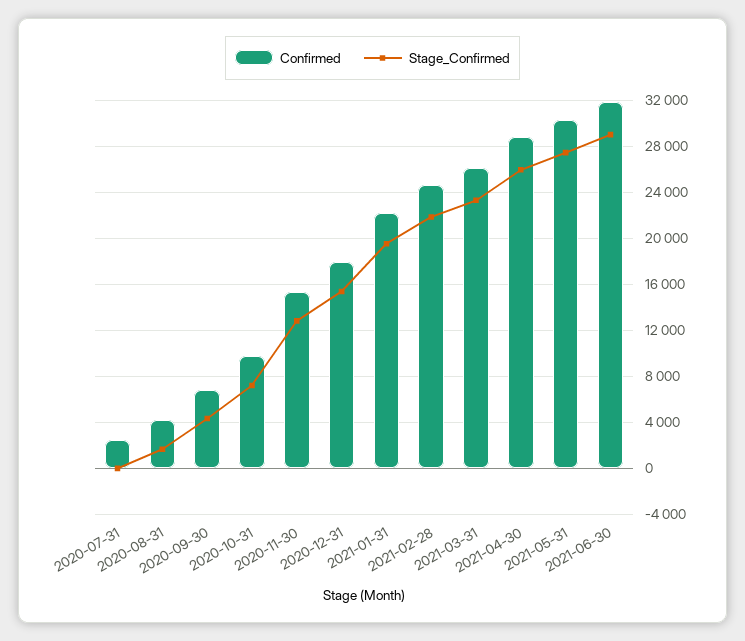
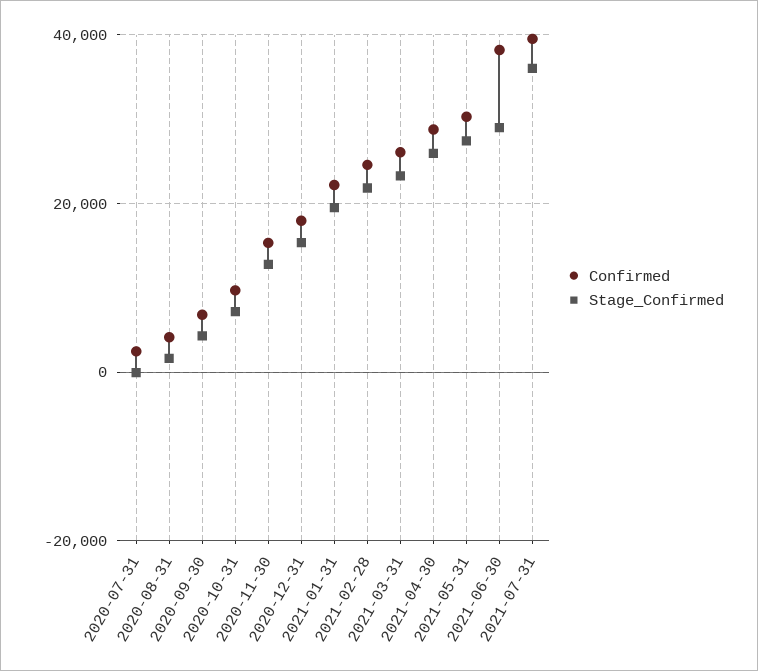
Confirmed, 2021-06-30: 32000 -> 38000
Confirmed, 2021-07-31: none -> 40000
Stage_Confirmed, 2021-07-31: none -> 36000

